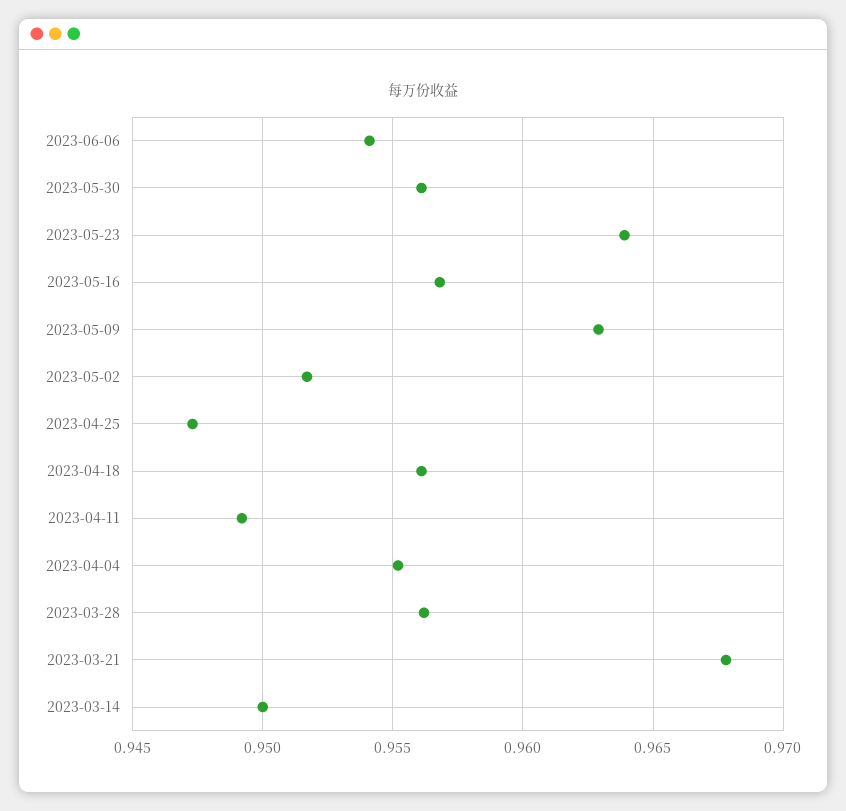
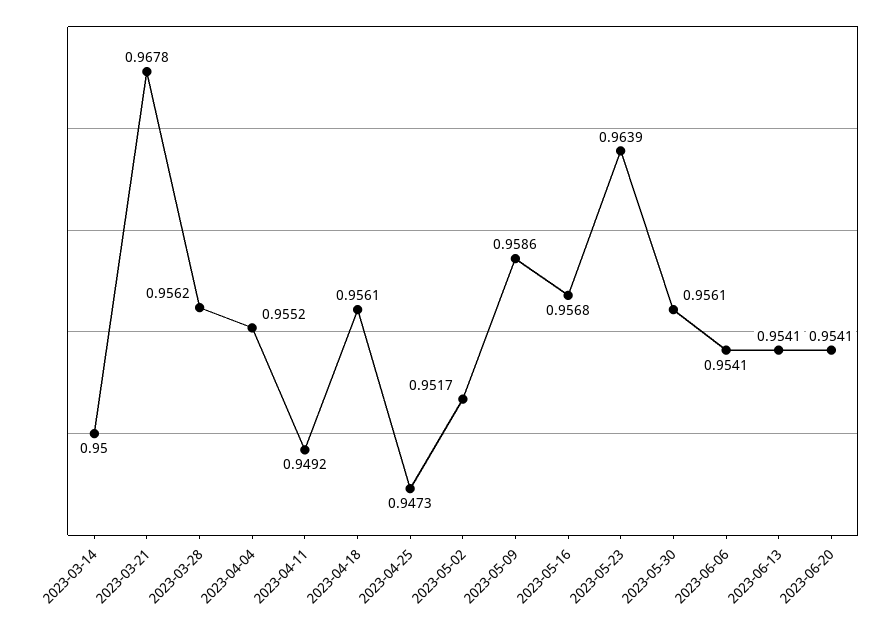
2023-05-09: 0.963 -> 0.9586
2023-06-13: none -> 0.9541
2023-06-20: none -> 0.9541

